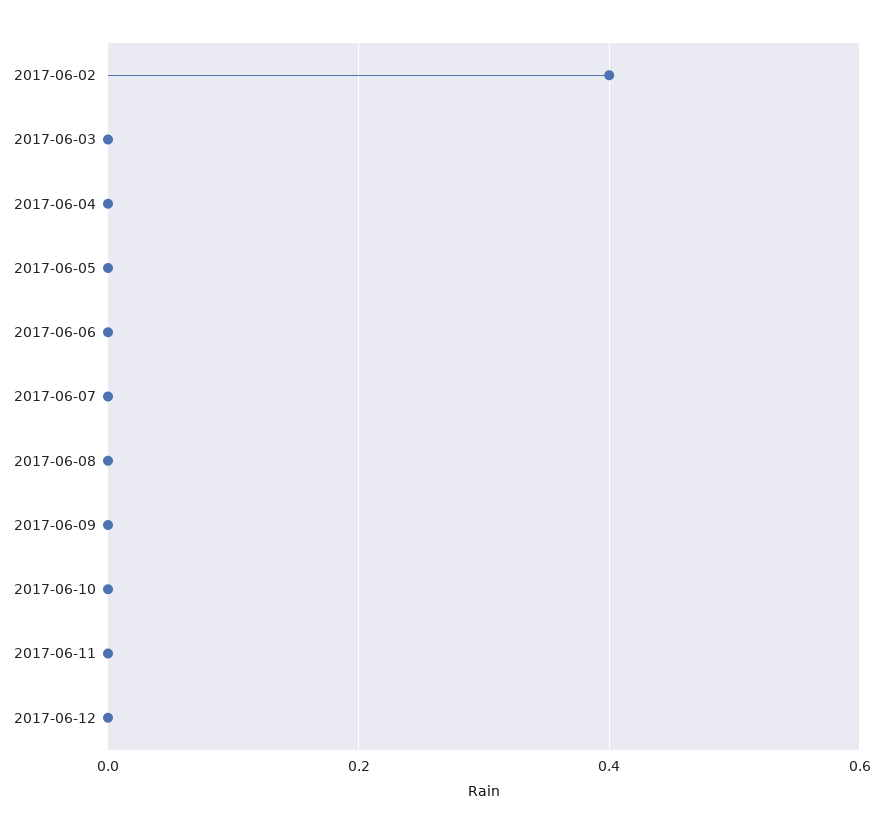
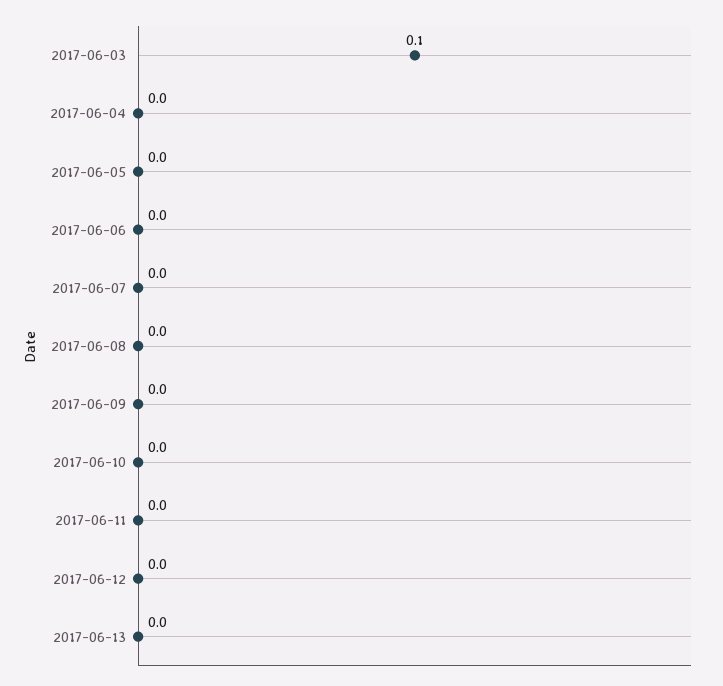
2017-06-02: 0.4 -> none
2017-06-03: 0 -> 0.1
2017-06-13: none -> 0

